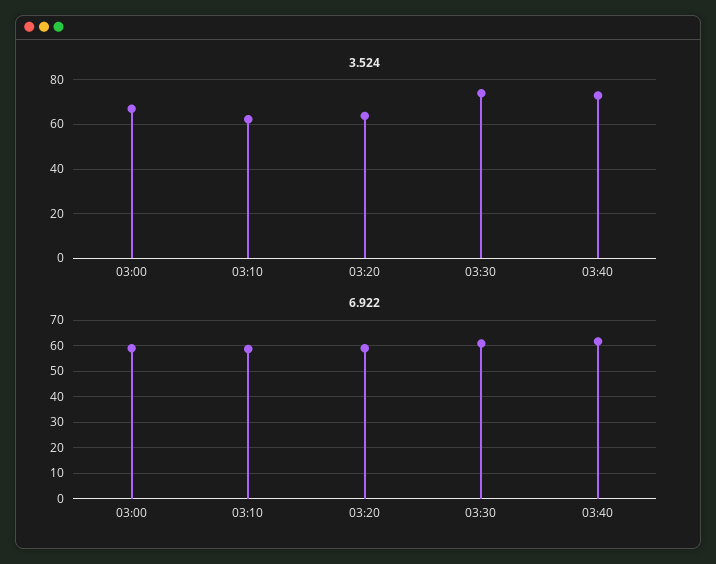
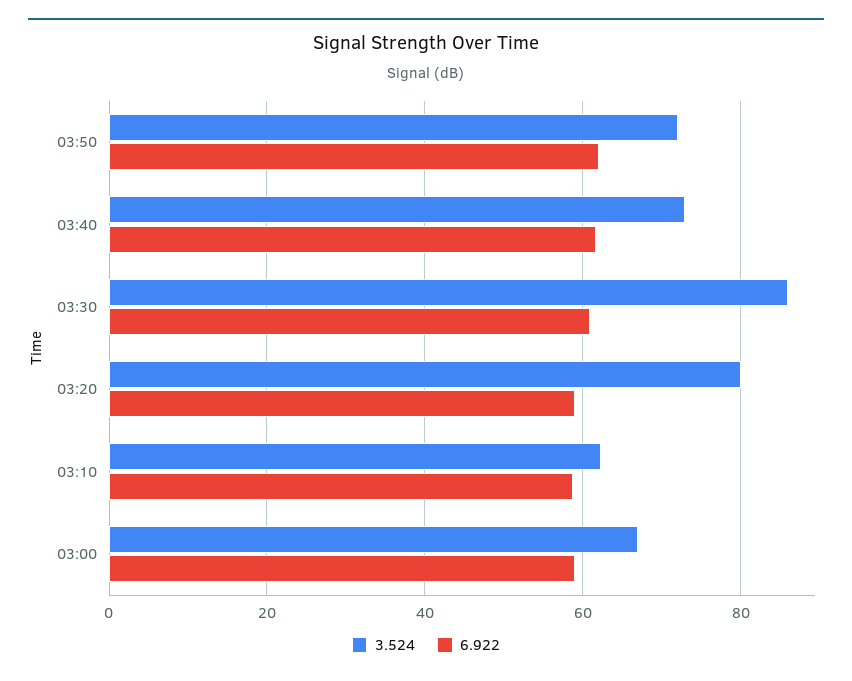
3.524, 03:20: 65 -> 80
3.524, 03:30: 75 -> 86
3.524, 03:50: none -> 72
6.922, 03:50: none -> 62

